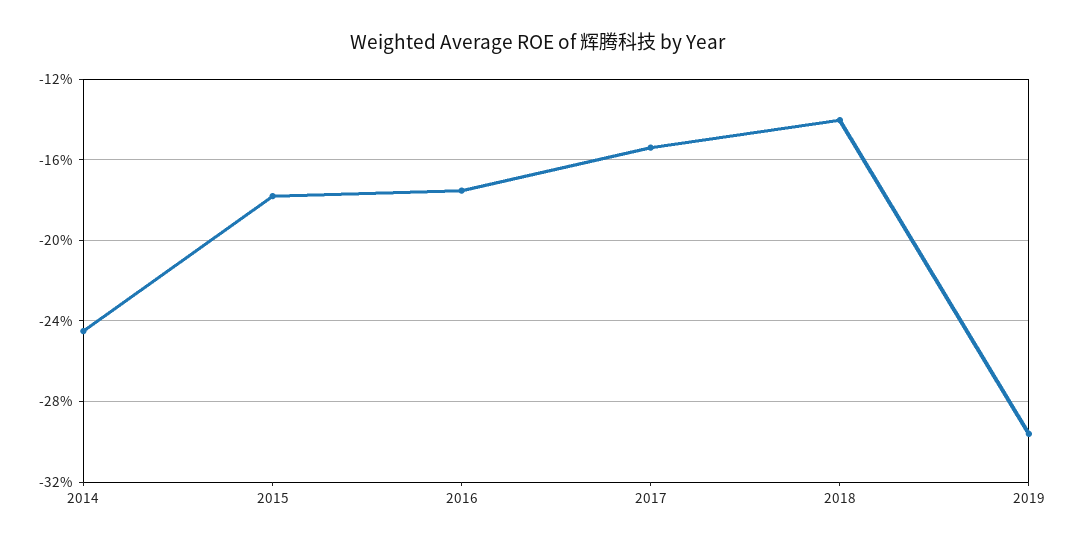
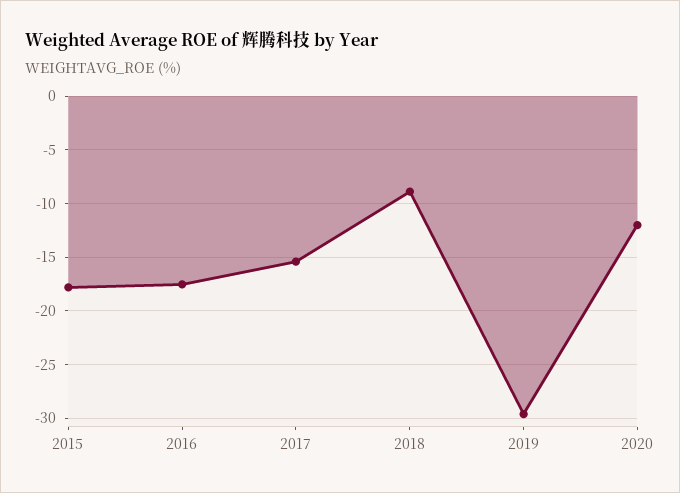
2014: -24.5 -> none
2018: -14 -> -9
2020: none -> -12

